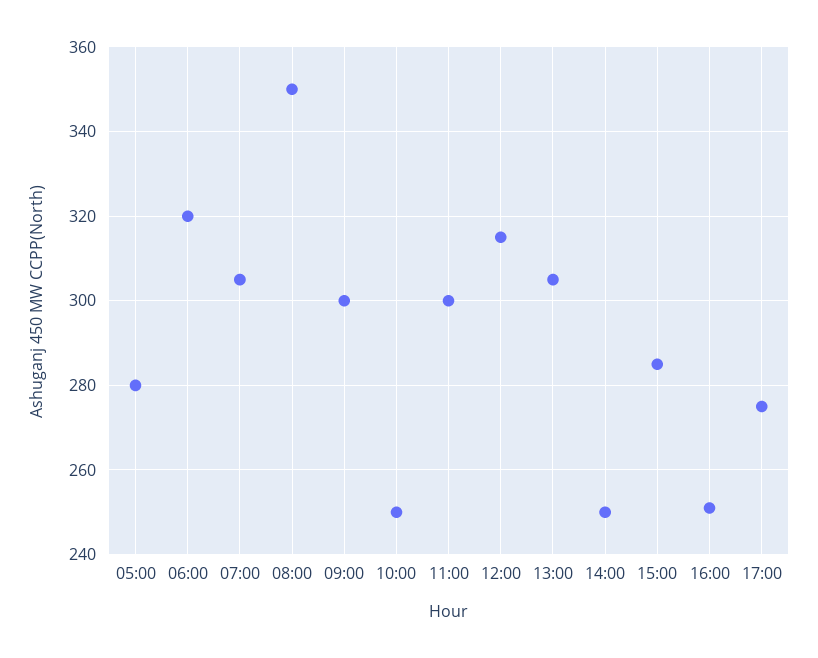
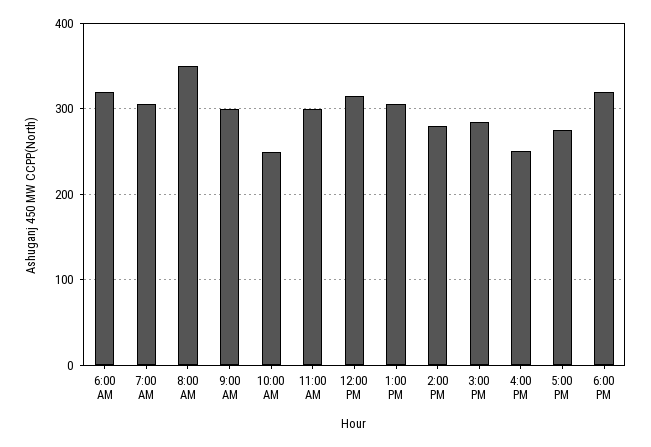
05:00: 280 -> none
14:00: 250 -> 280
6:00 PM: none -> 320

